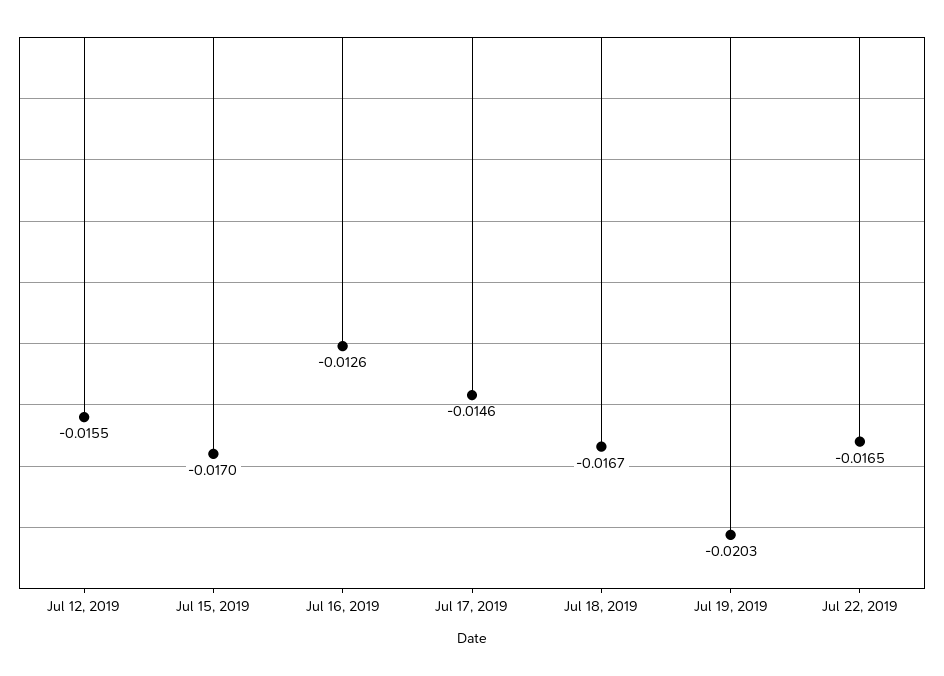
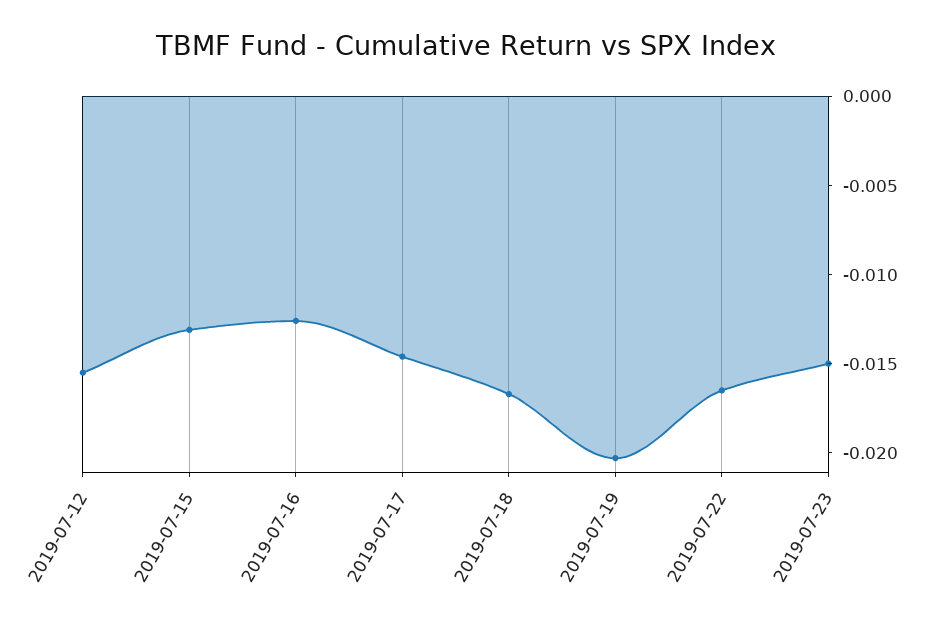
Jul 15, 2019: -0.017 -> -0.013
2019-07-23: none -> -0.015

